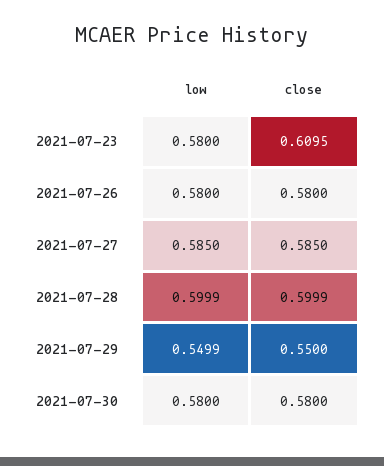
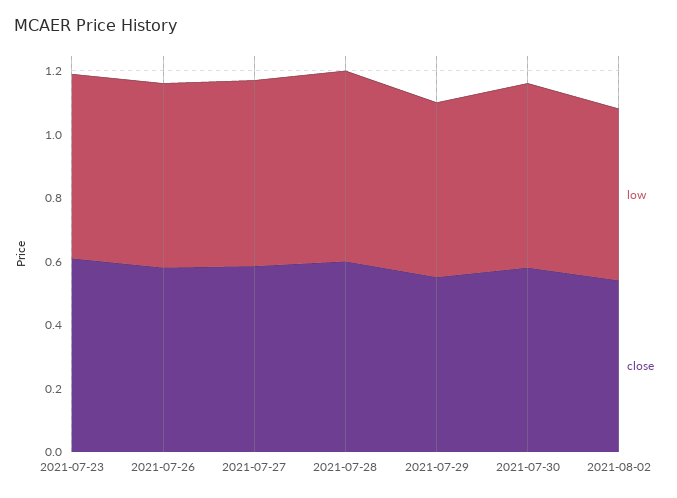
low, 2021-08-02: none -> 0.55
close, 2021-08-02: none -> 0.55

